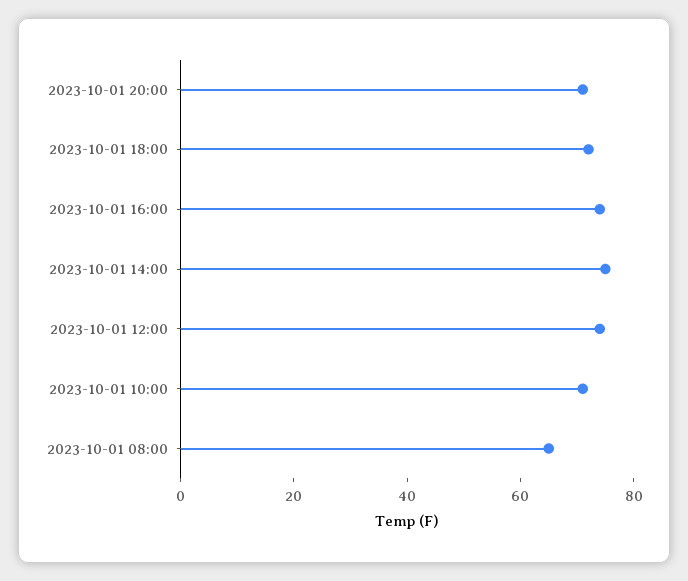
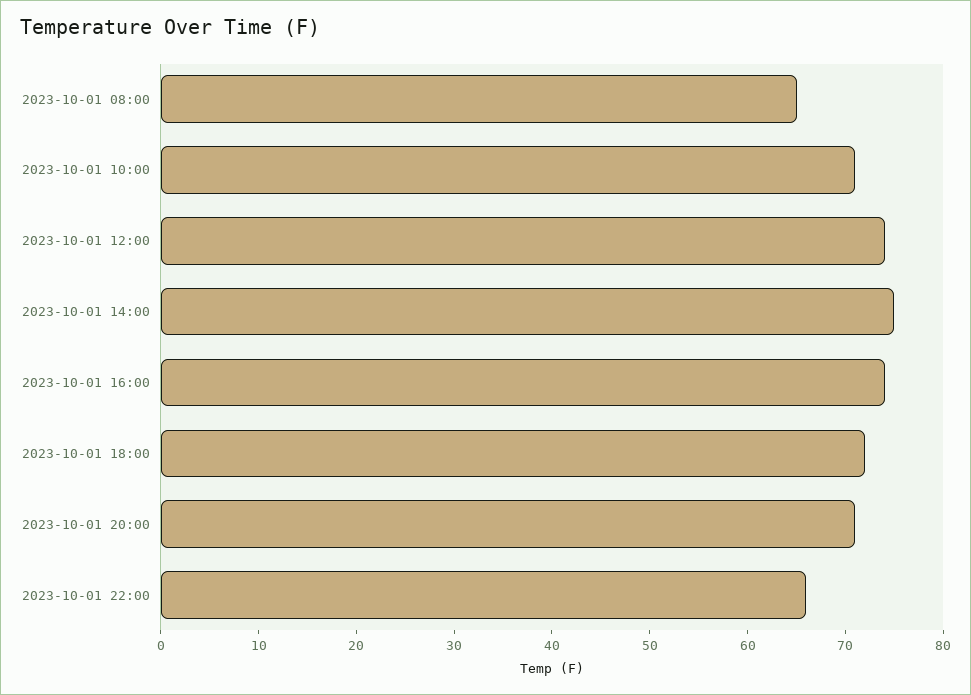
2023-10-01 22:00: none -> 66

